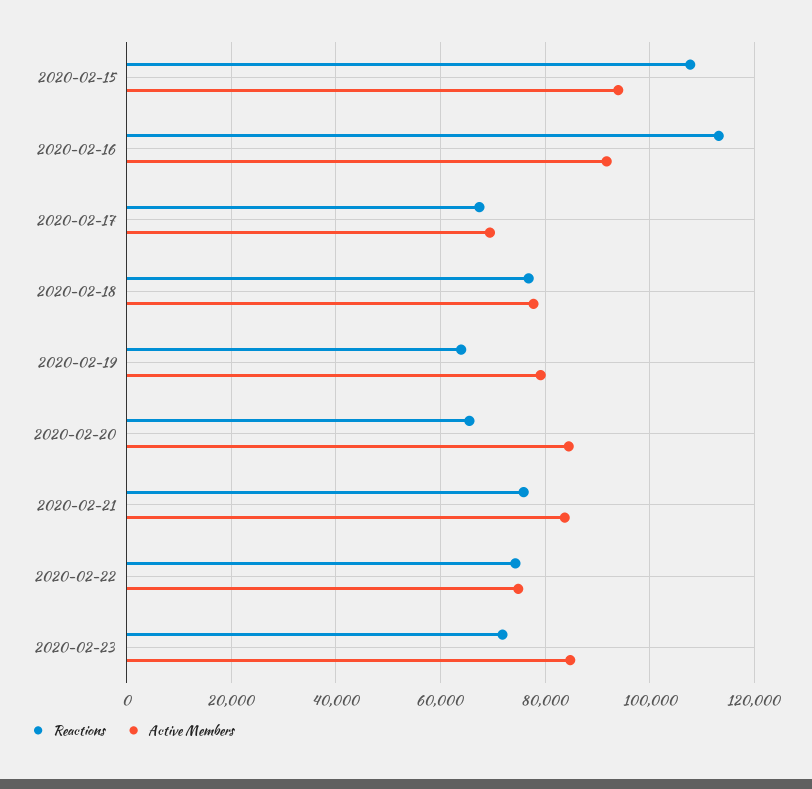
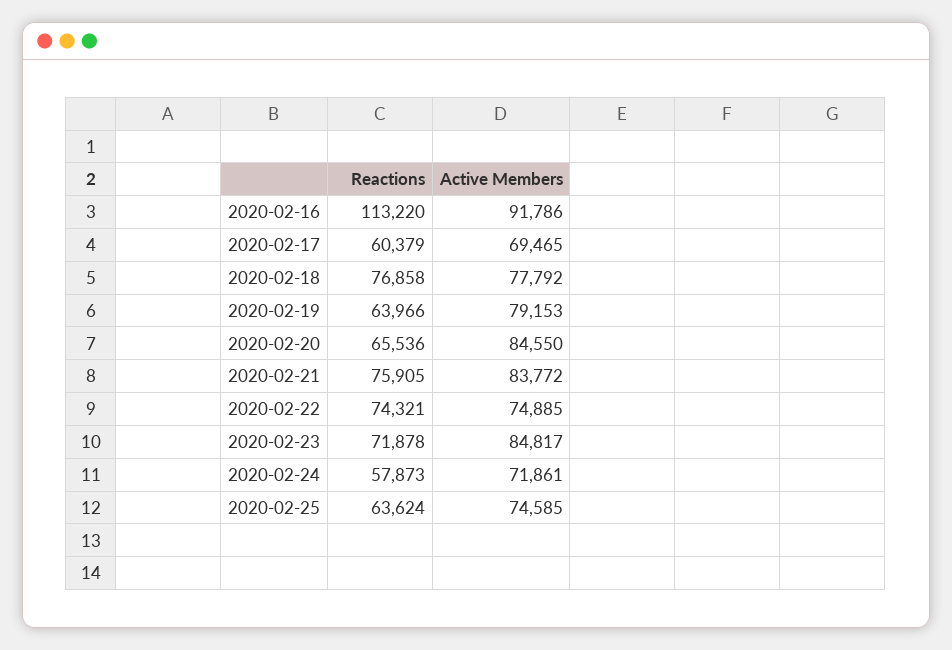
Reactions, 2020-02-15: 108000 -> none
Active Members, 2020-02-15: 94000 -> none
Reactions, 2020-02-17: 68000 -> 60379
Reactions, 2020-02-24: none -> 57873
Active Members, 2020-02-24: none -> 71861
Reactions, 2020-02-25: none -> 63624
Active Members, 2020-02-25: none -> 74585

